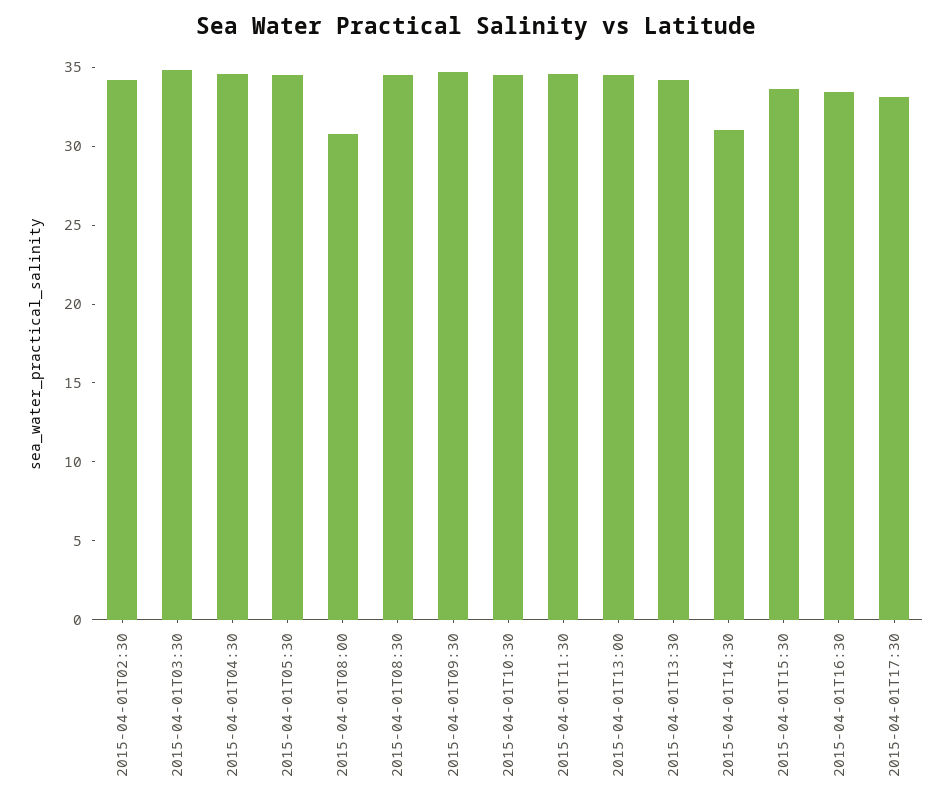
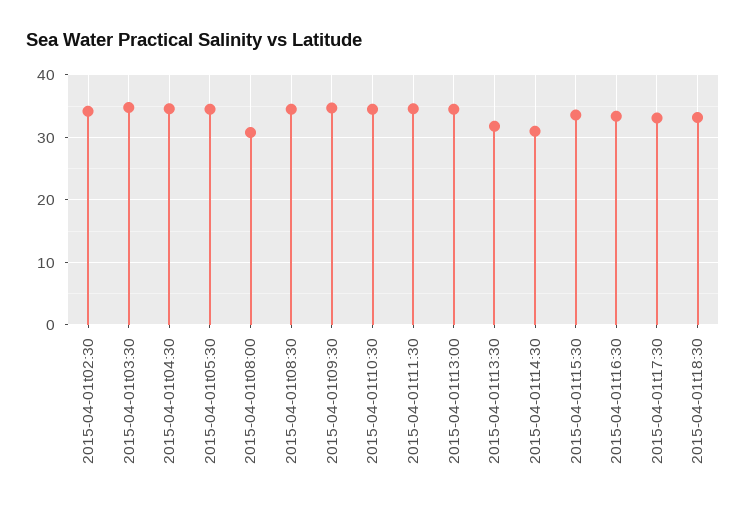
2015-04-01T13:30: 34 -> 32
2015-04-01t18:30: none -> 33

